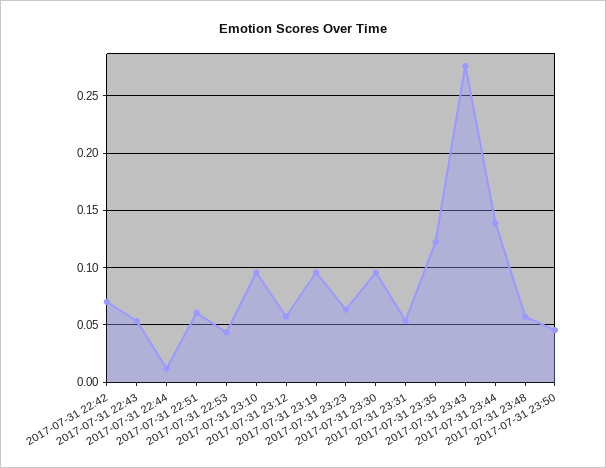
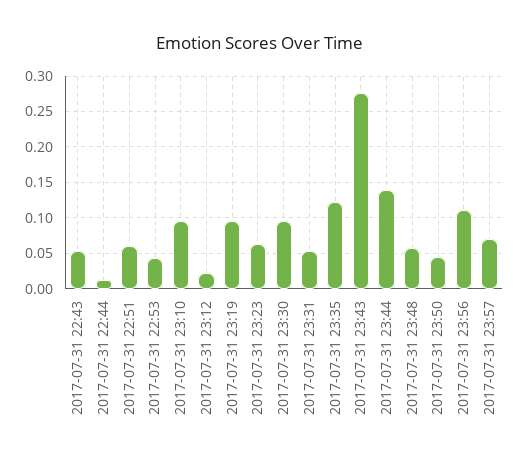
2017-07-31 22:42: 0.07 -> none
2017-07-31 23:12: 0.06 -> 0.02
2017-07-31 23:56: none -> 0.11
2017-07-31 23:57: none -> 0.07

